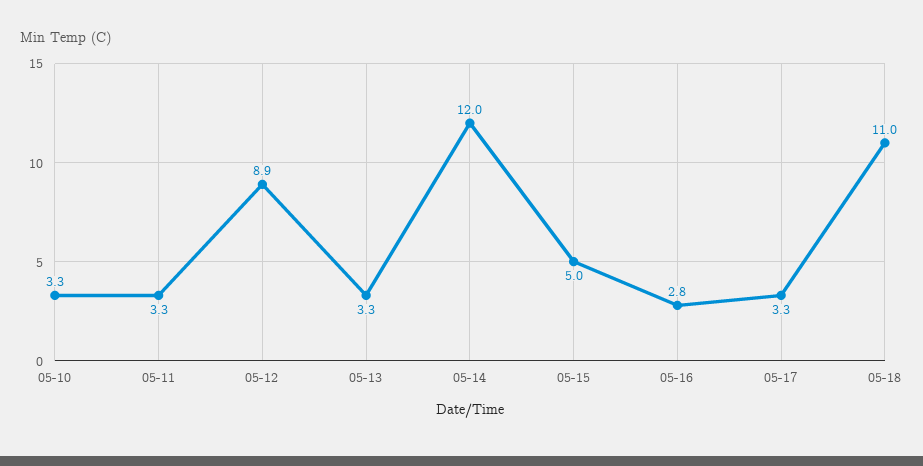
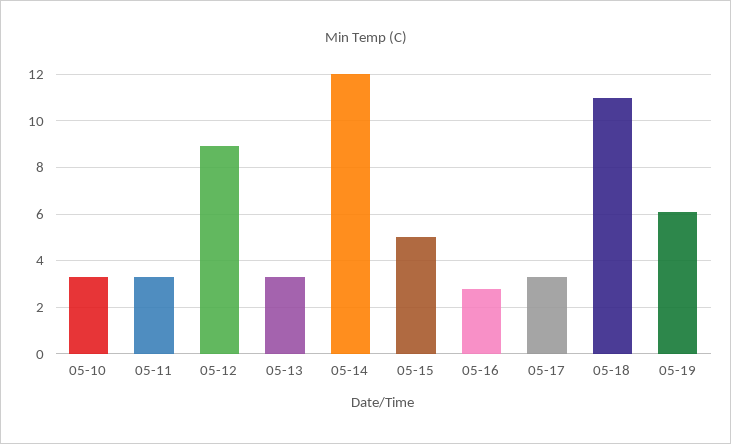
05-19: none -> 6

